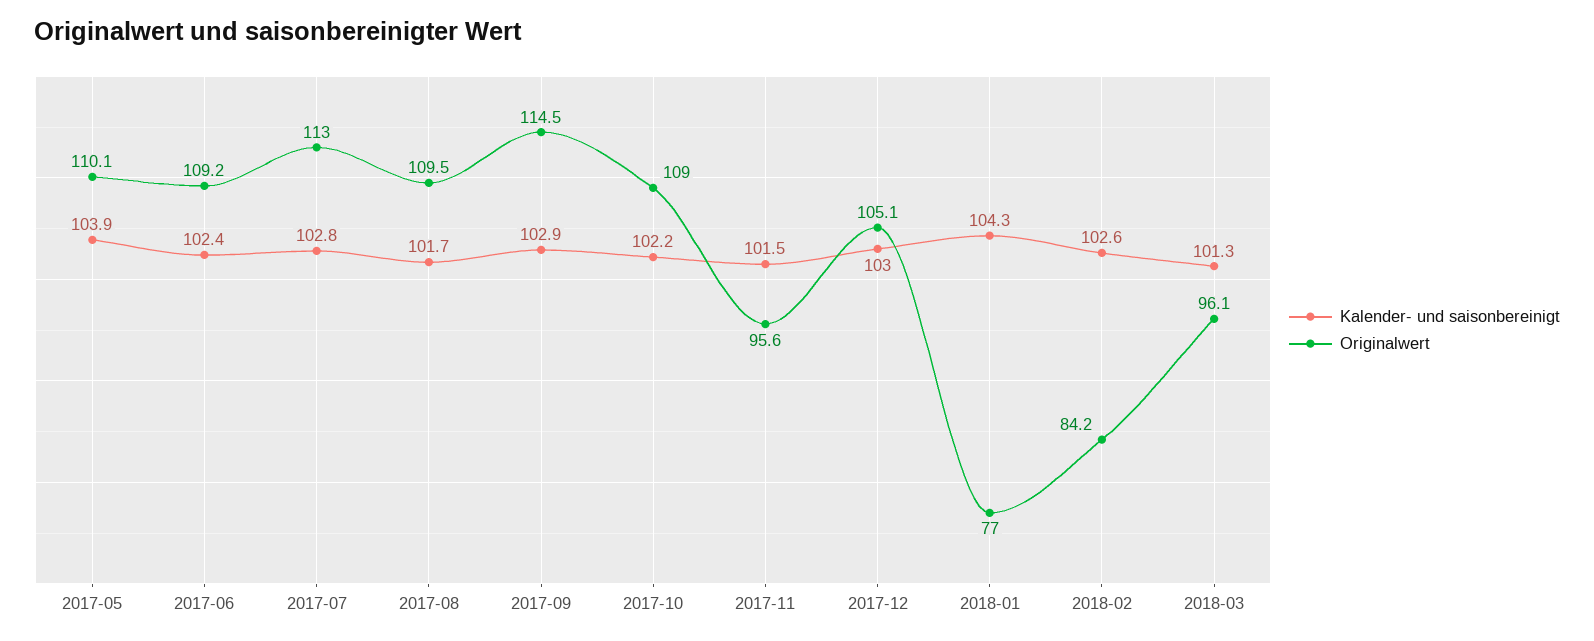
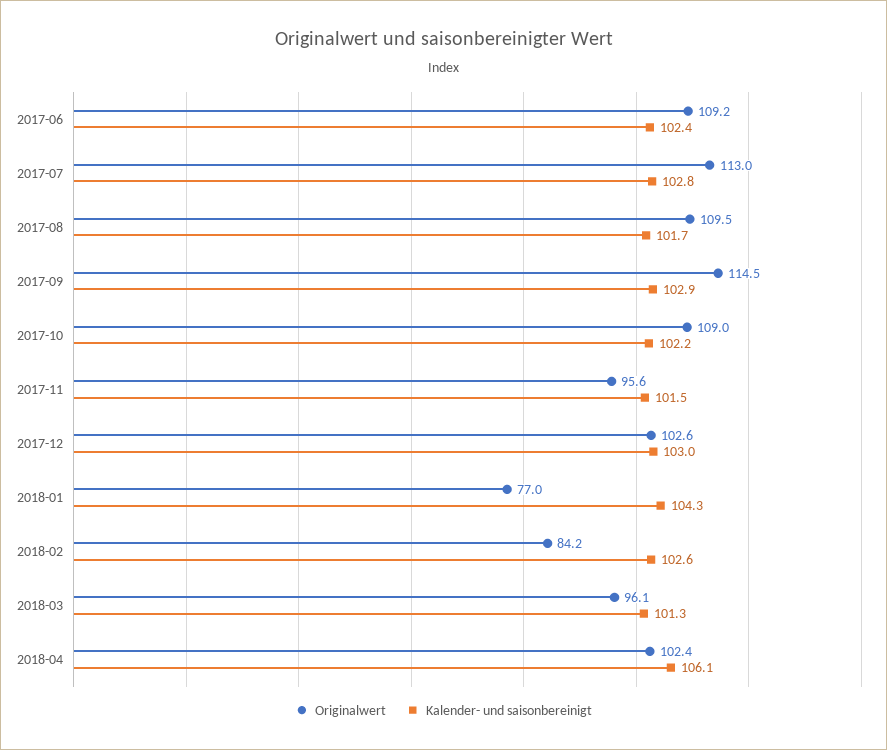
Kalender- und saisonbereinigt, 2017-05: 103.9 -> none
Originalwert, 2017-05: 110.1 -> none
Originalwert, 2017-12: 105.1 -> 102.6
Originalwert, 2018-04: none -> 102.4
Kalender- und saisonbereinigt, 2018-04: none -> 106.1

